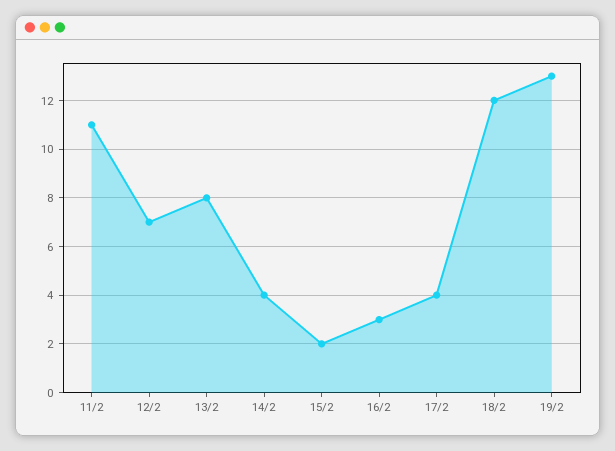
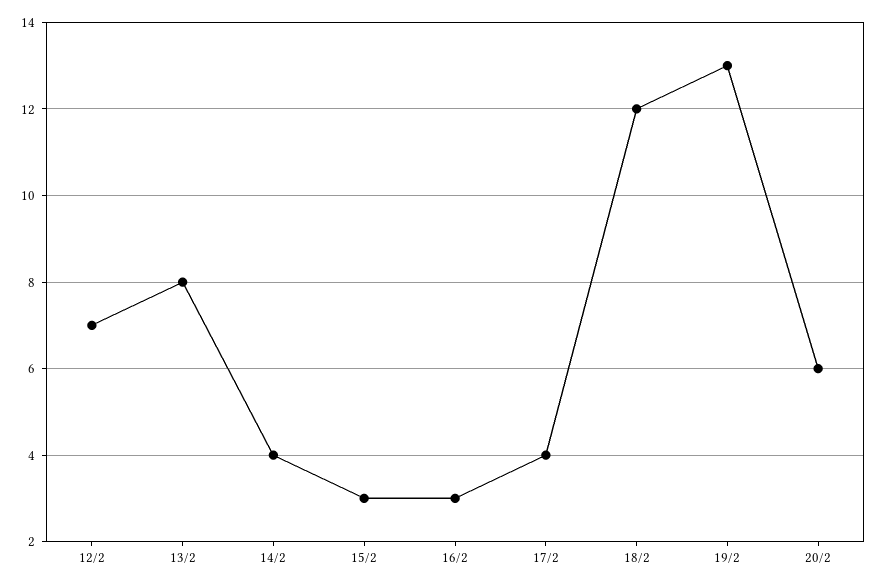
11/2: 11 -> none
15/2: 2 -> 3
20/2: none -> 6

